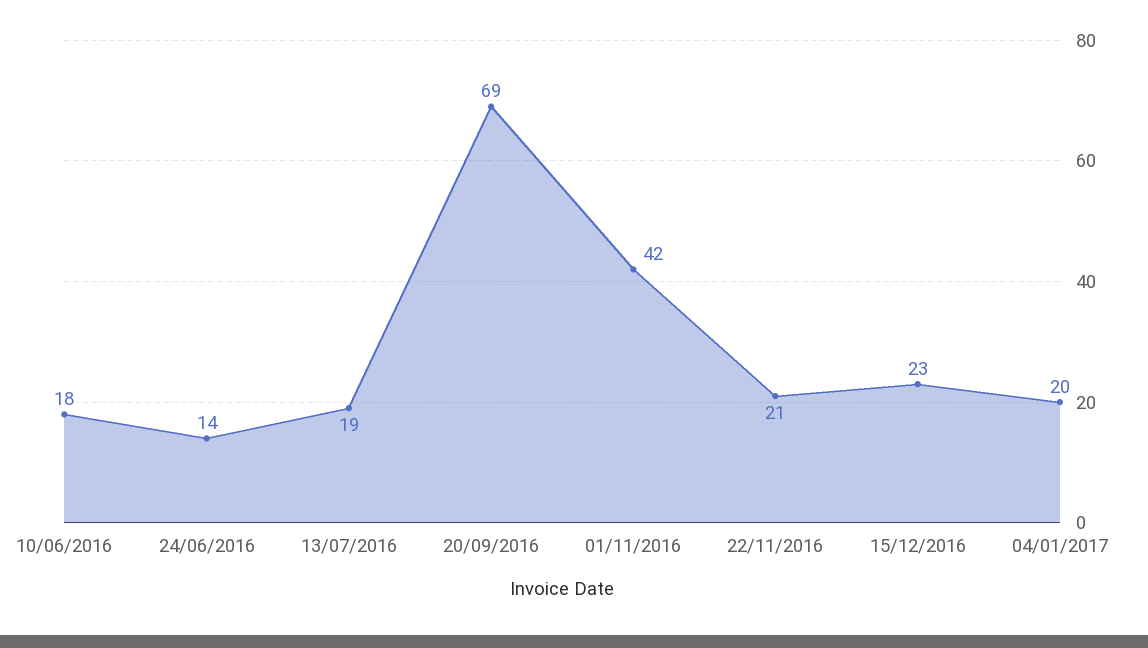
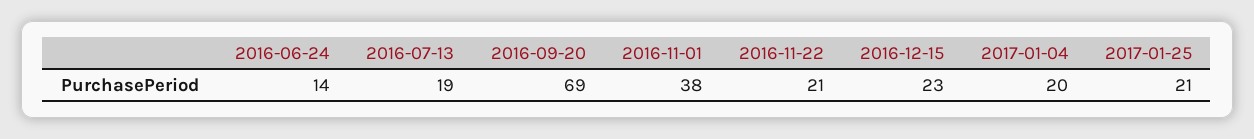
10/06/2016: 18 -> none
01/11/2016: 42 -> 38
2017-01-25: none -> 21

